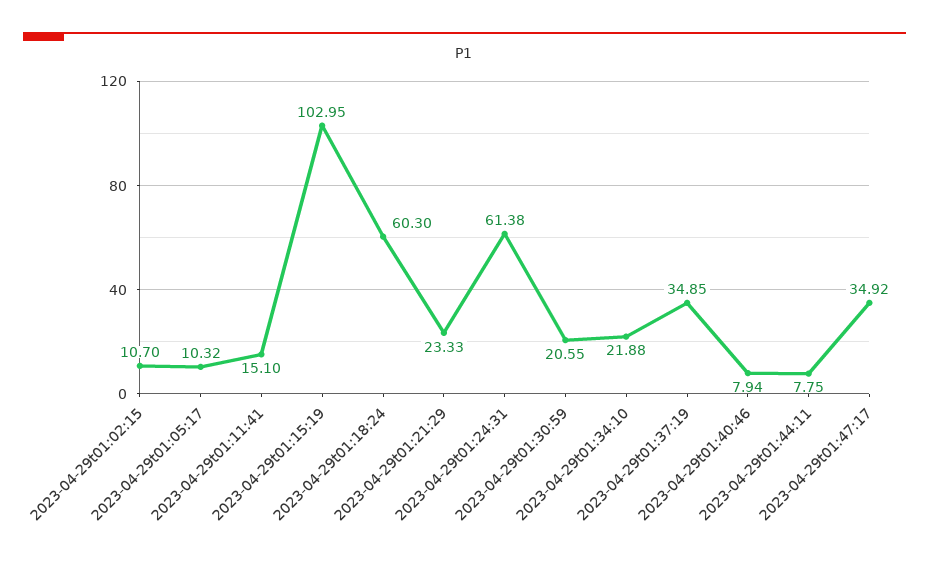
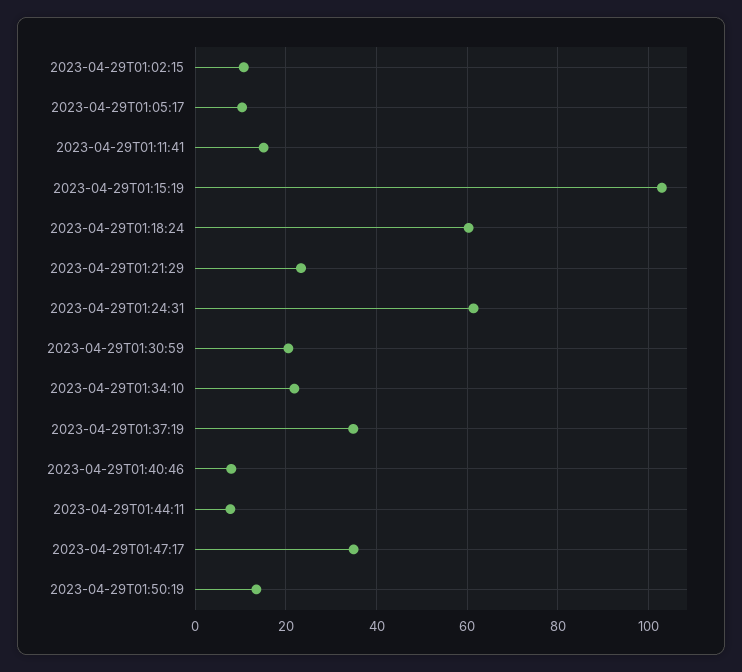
2023-04-29T01:50:19: none -> 14

